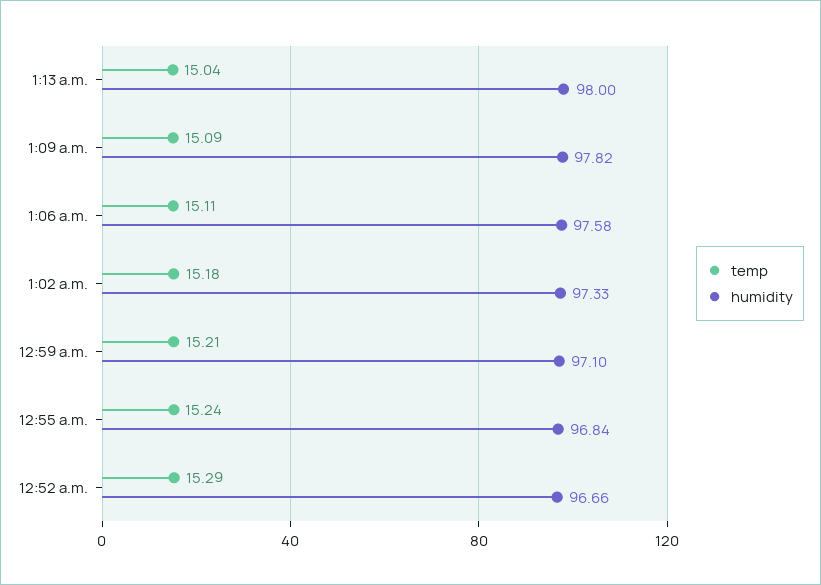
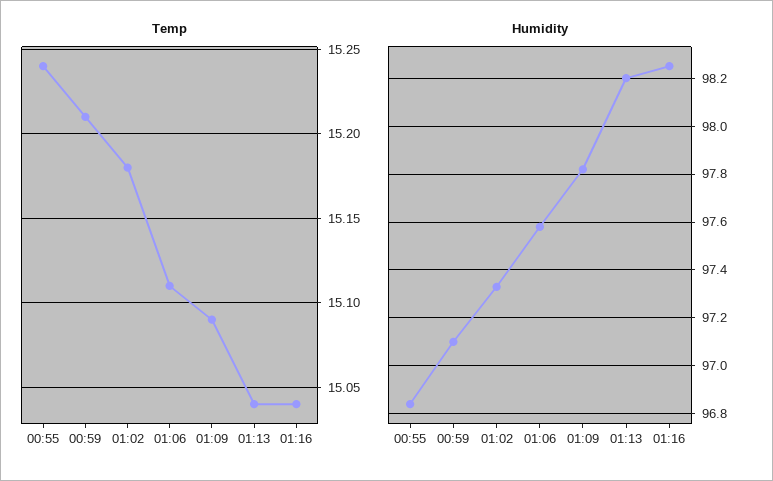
humidity, 1:13 a.m.: 98 -> 98.2
temp, 12:52 a.m.: 15.29 -> none
humidity, 12:52 a.m.: 96.66 -> none
temp, 01:16: none -> 15.04
humidity, 01:16: none -> 98.25

